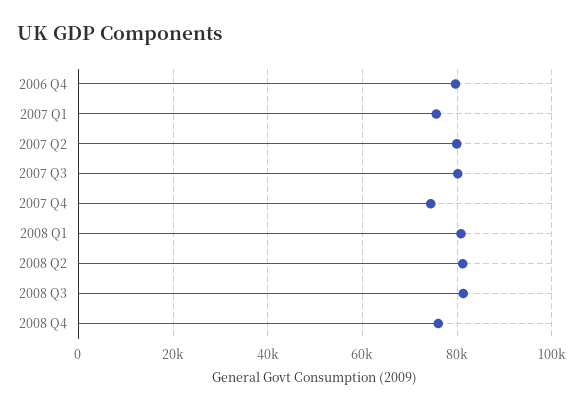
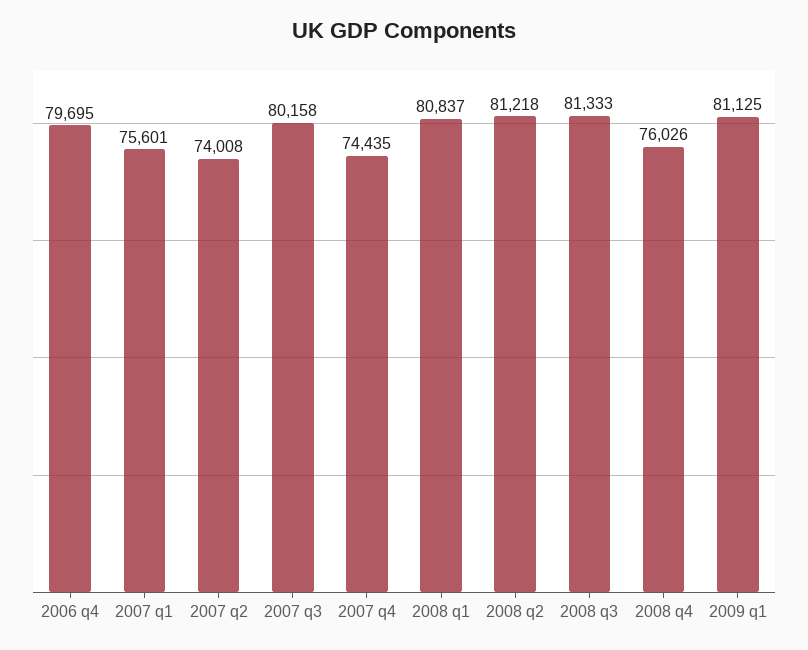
2007 Q2: 80000 -> 74008
2009 q1: none -> 81125

